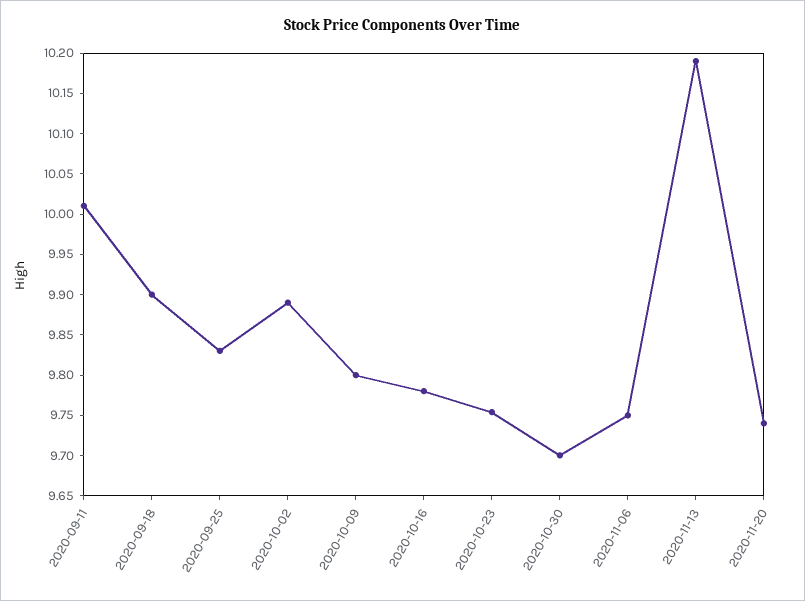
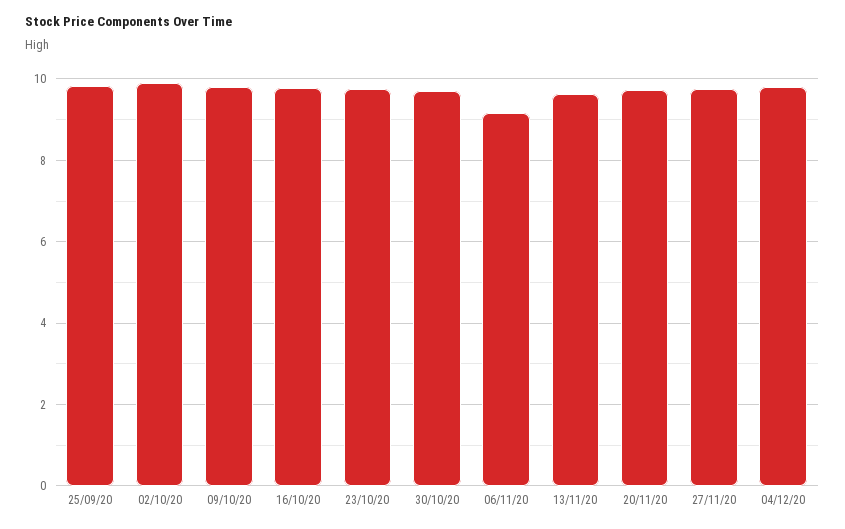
2020-09-11: 10.01 -> none
2020-09-18: 9.9 -> none
2020-11-06: 9.75 -> 9.2
2020-11-13: 10.19 -> 9.6
27/11/20: none -> 9.8
04/12/20: none -> 9.8

